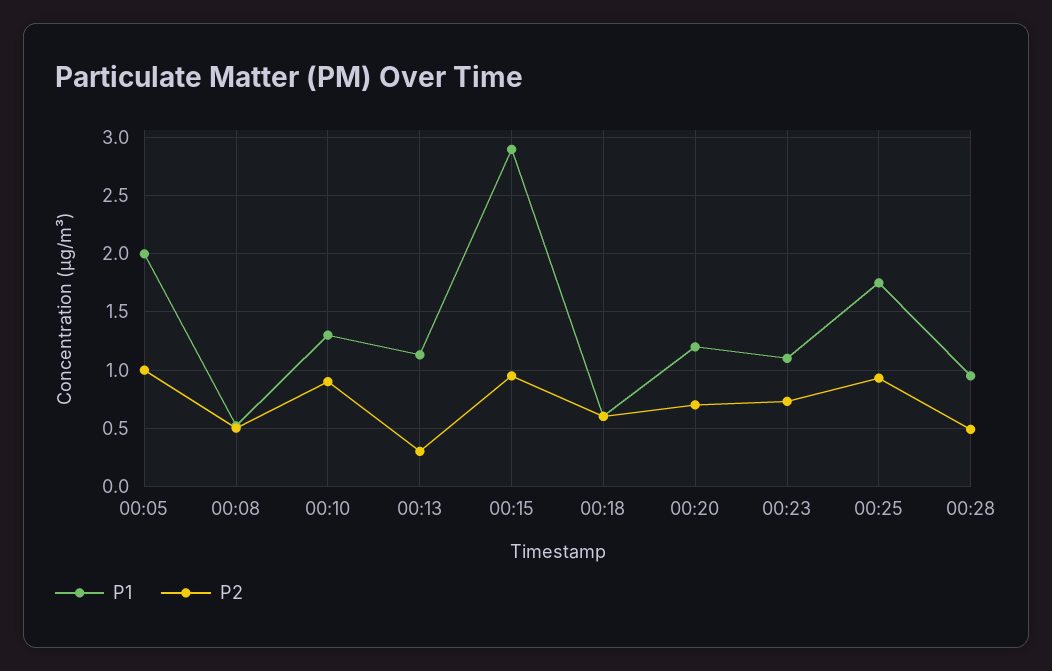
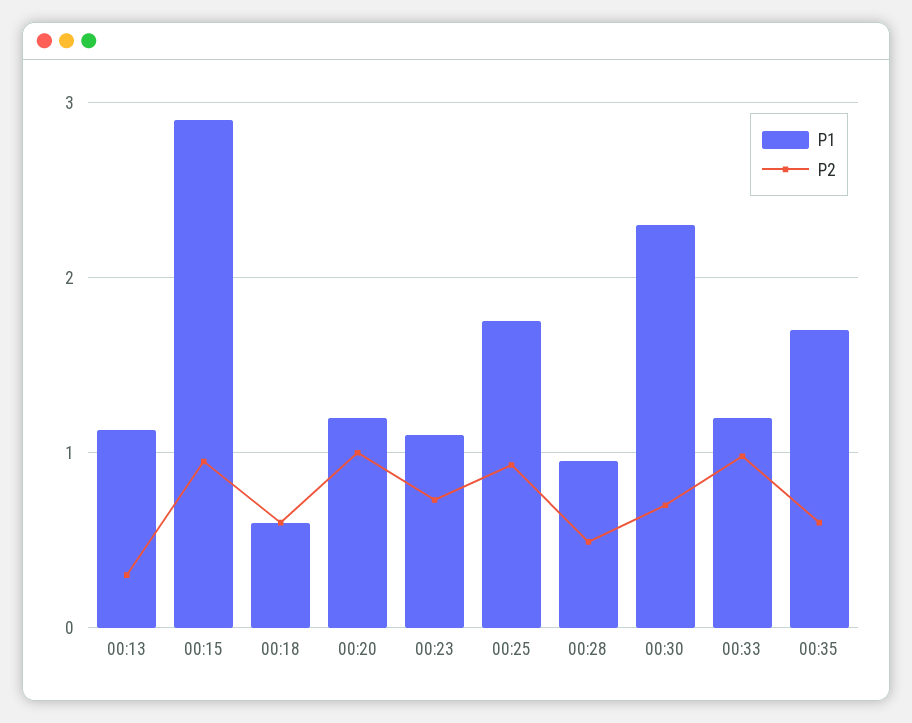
P1, 00:05: 2 -> none
P2, 00:05: 1 -> none
P1, 00:08: 0.5 -> none
P2, 00:08: 0.5 -> none
P1, 00:10: 1.3 -> none
P2, 00:10: 0.9 -> none
P2, 00:20: 0.7 -> 1
P1, 00:30: none -> 2.3
P2, 00:30: none -> 0.7
P1, 00:33: none -> 1.2
P2, 00:33: none -> 1
P1, 00:35: none -> 1.7
P2, 00:35: none -> 0.6

